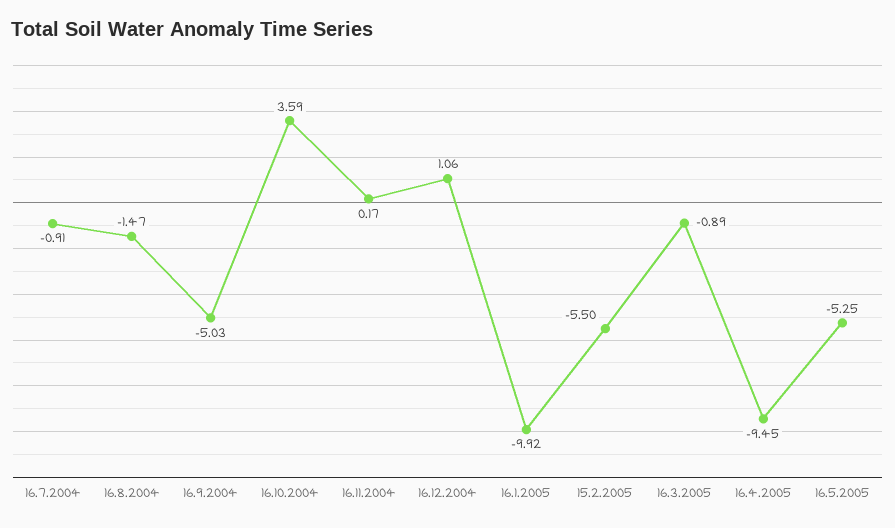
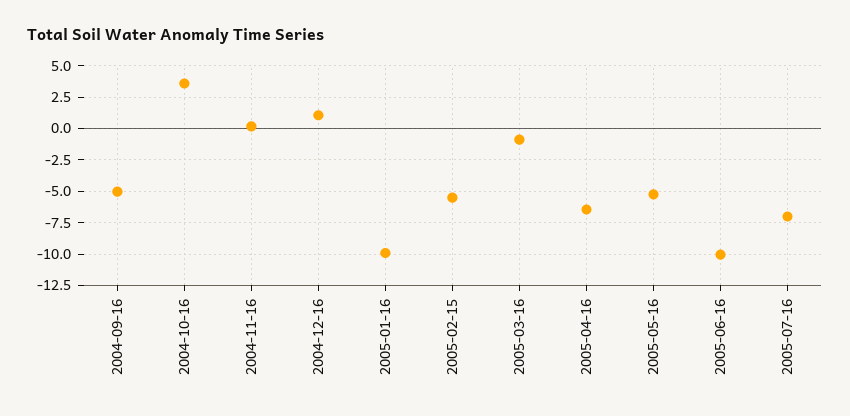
16.7.2004: -0.91 -> none
16.8.2004: -1.47 -> none
16.4.2005: -9.45 -> -6.5
2005-06-16: none -> -10
2005-07-16: none -> -7

